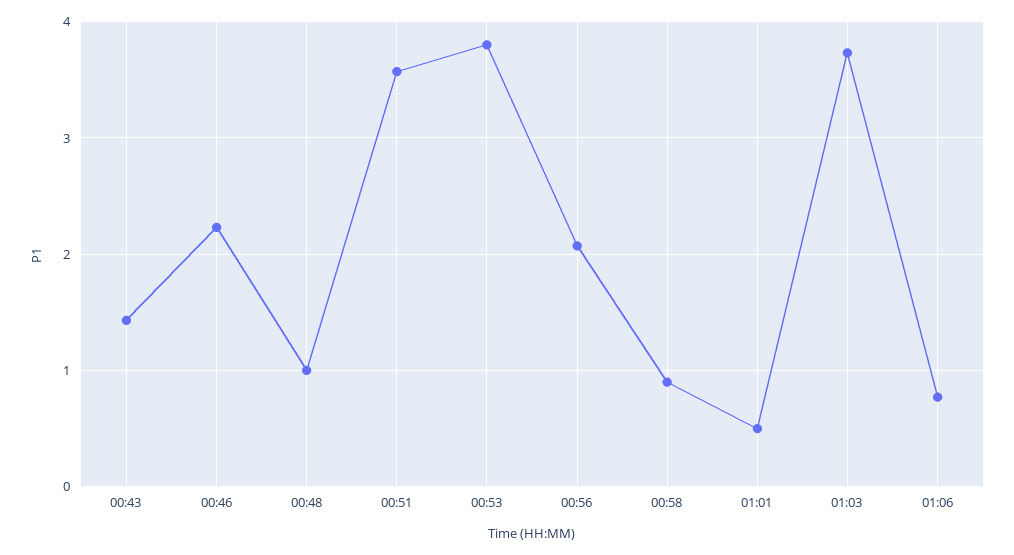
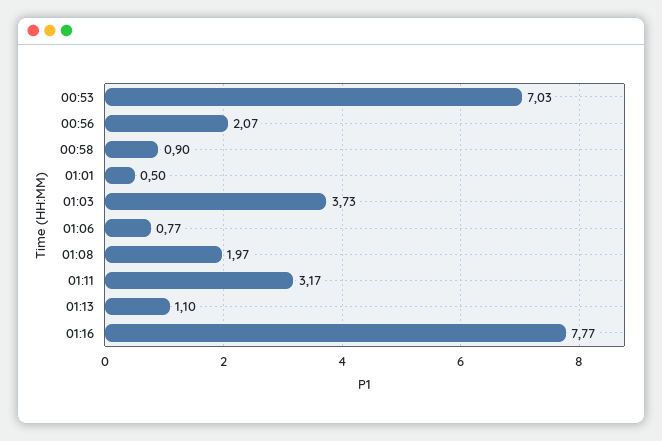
00:43: 1.4 -> none
00:46: 2.2 -> none
00:48: 1 -> none
00:51: 3.6 -> none
00:53: 3.8 -> 7.03
01:08: none -> 1.97
01:11: none -> 3.17
01:13: none -> 1.1
01:16: none -> 7.77

